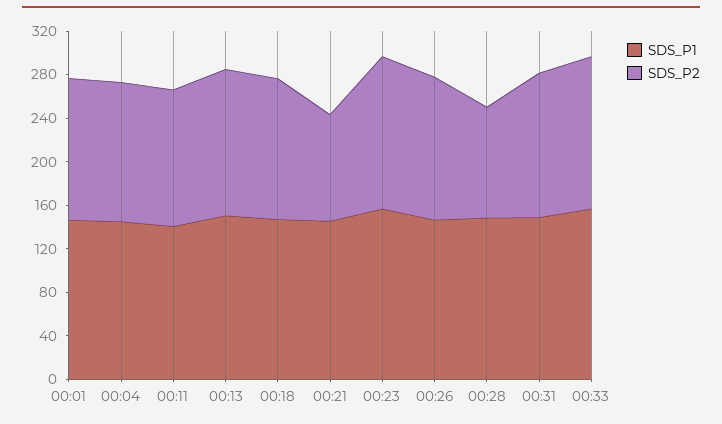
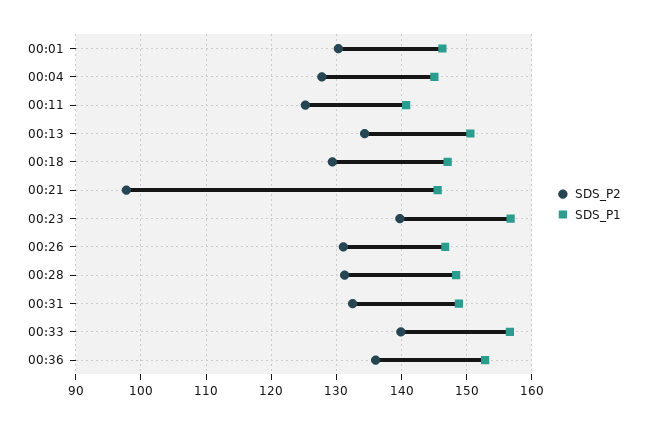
SDS_P2, 00:28: 100 -> 131
SDS_P2, 00:36: none -> 136
SDS_P1, 00:36: none -> 153

